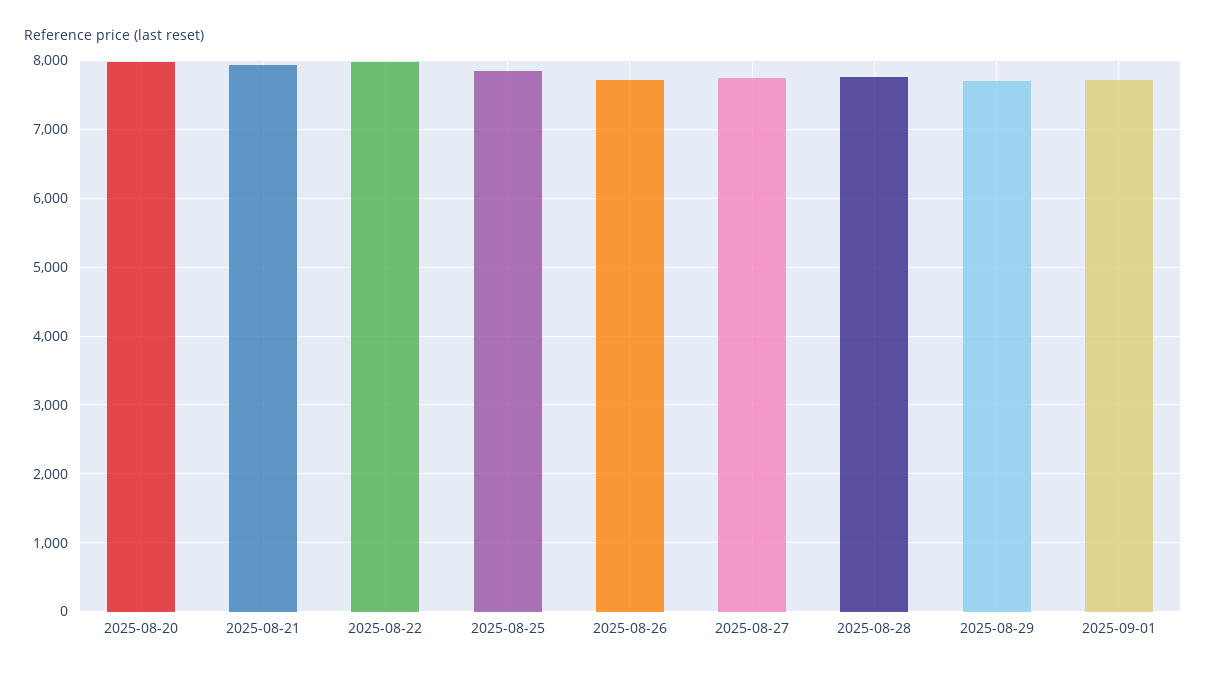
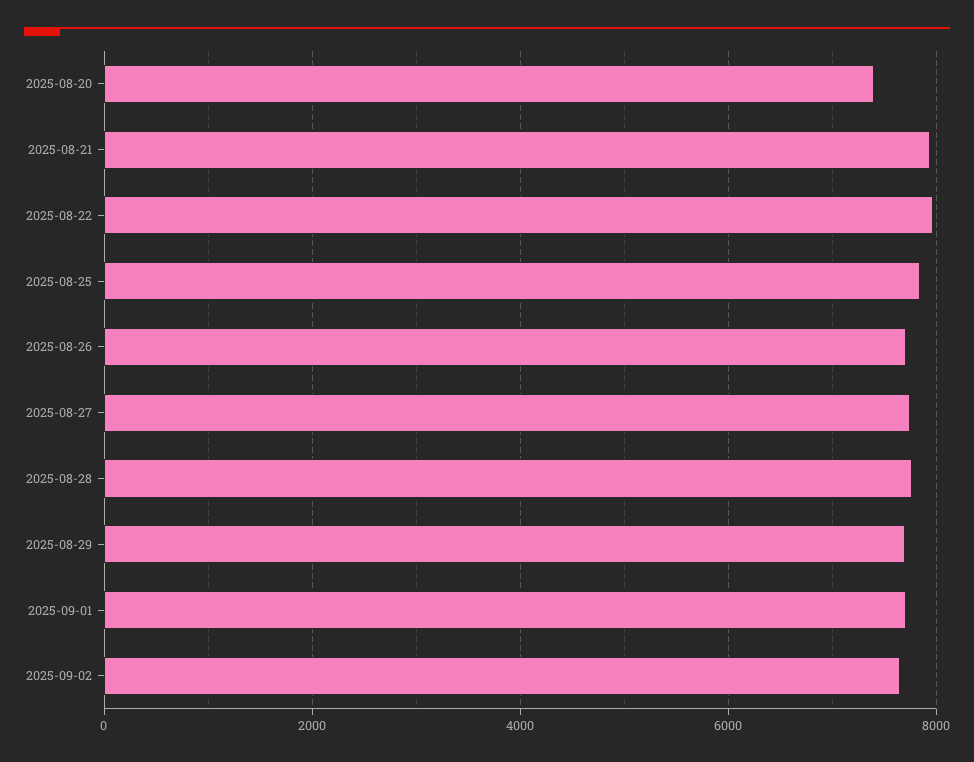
2025-08-20: 8000 -> 7400
2025-09-02: none -> 7600

